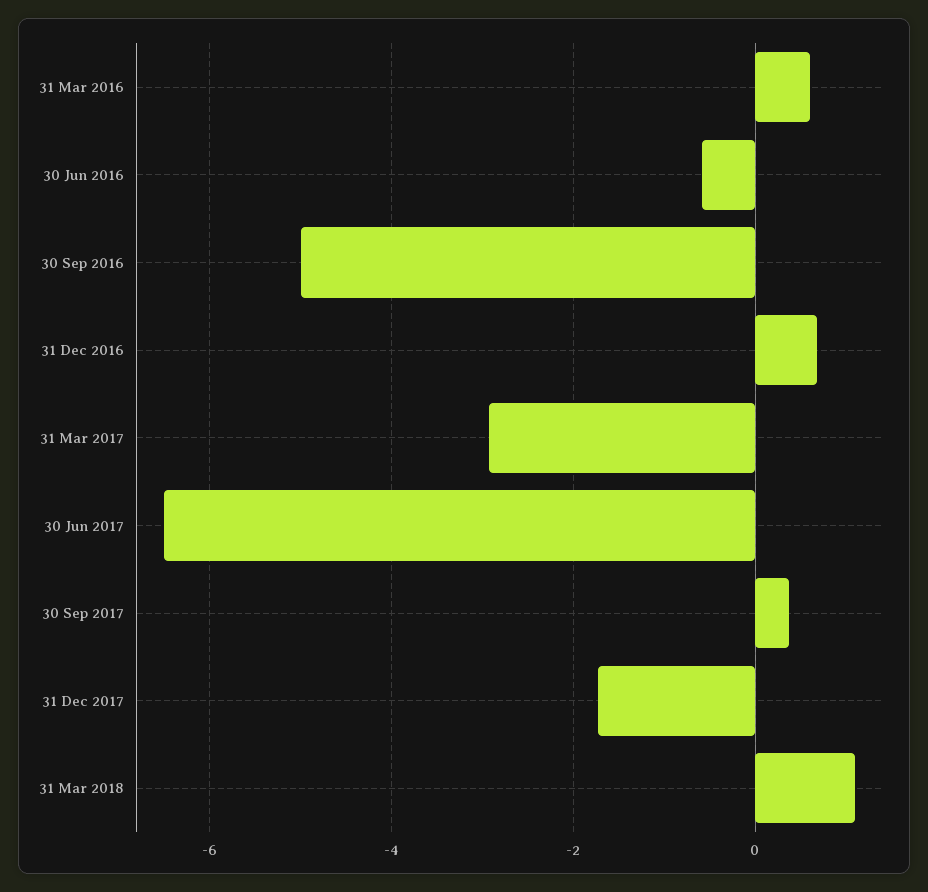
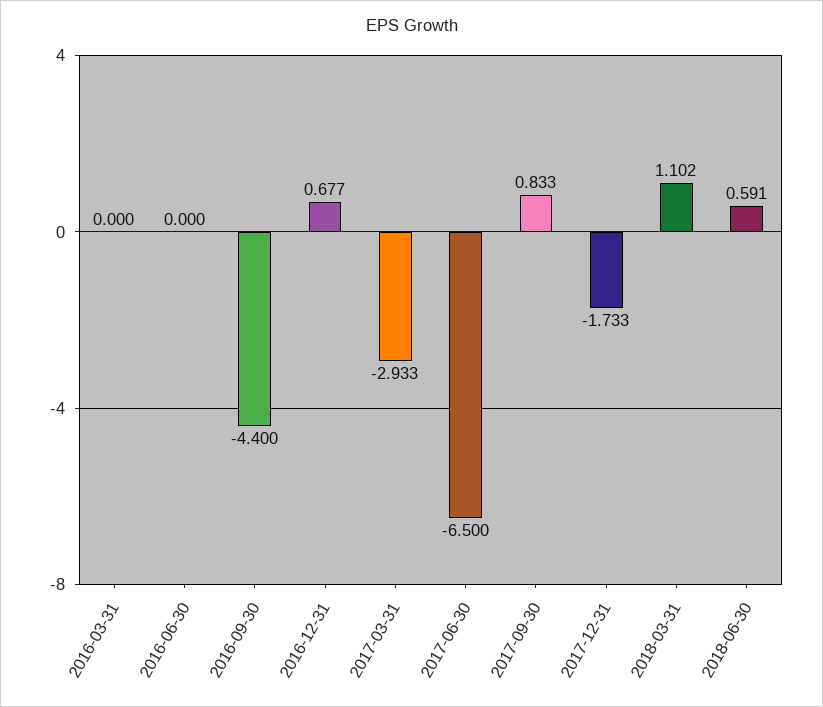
31 Mar 2016: 0.6 -> 0
30 Jun 2016: -0.6 -> 0
30 Sep 2016: -5 -> -4.4
30 Sep 2017: 0.4 -> 0.833
2018-06-30: none -> 0.591

